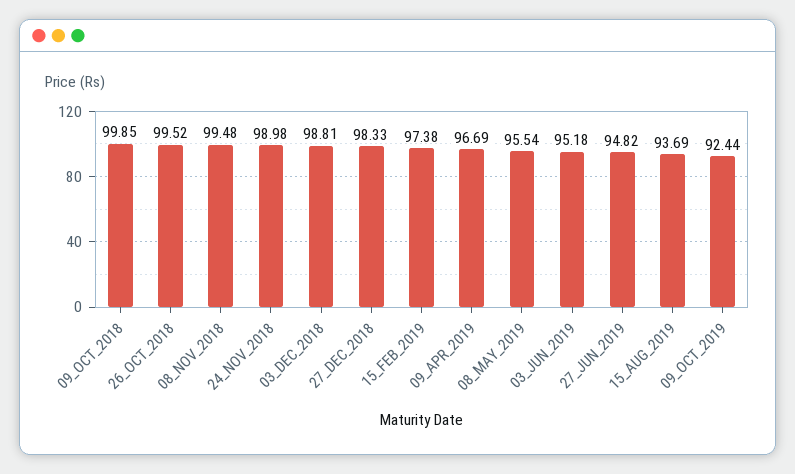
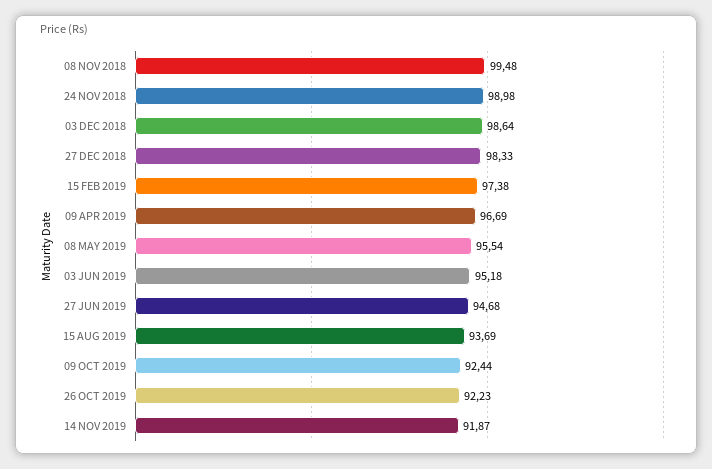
09_OCT_2018: 99.85 -> none
26_OCT_2018: 99.52 -> none
03_DEC_2018: 98.81 -> 98.64
27_JUN_2019: 94.82 -> 94.68
26 OCT 2019: none -> 92.23
14 NOV 2019: none -> 91.87

